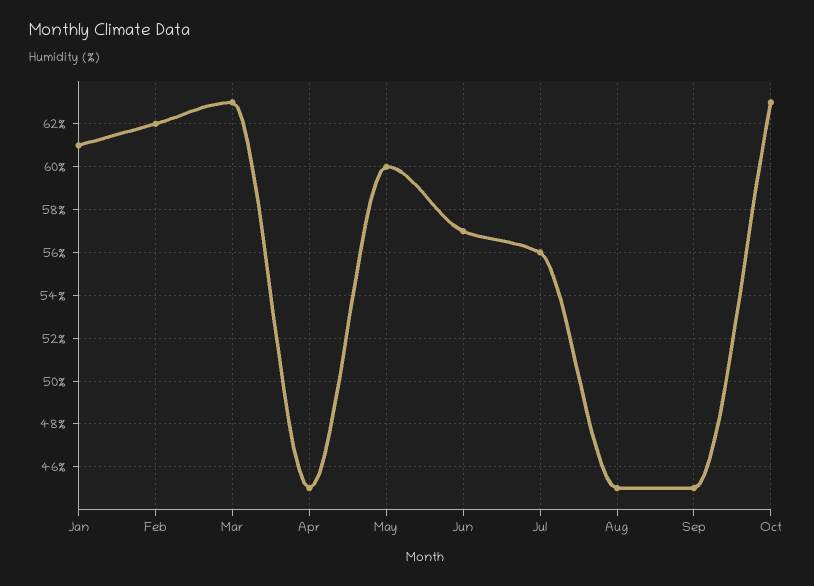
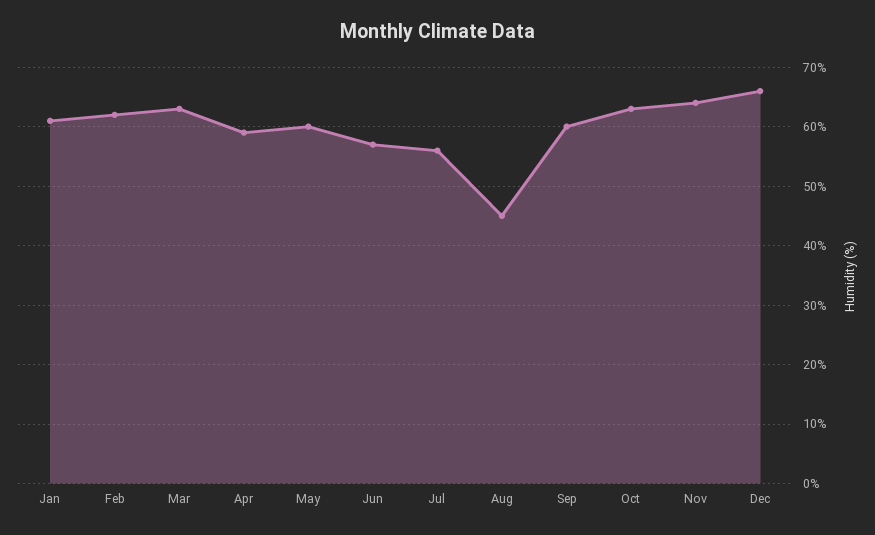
Apr: 45 -> 60
Sep: 45 -> 60
Nov: none -> 65
Dec: none -> 65

